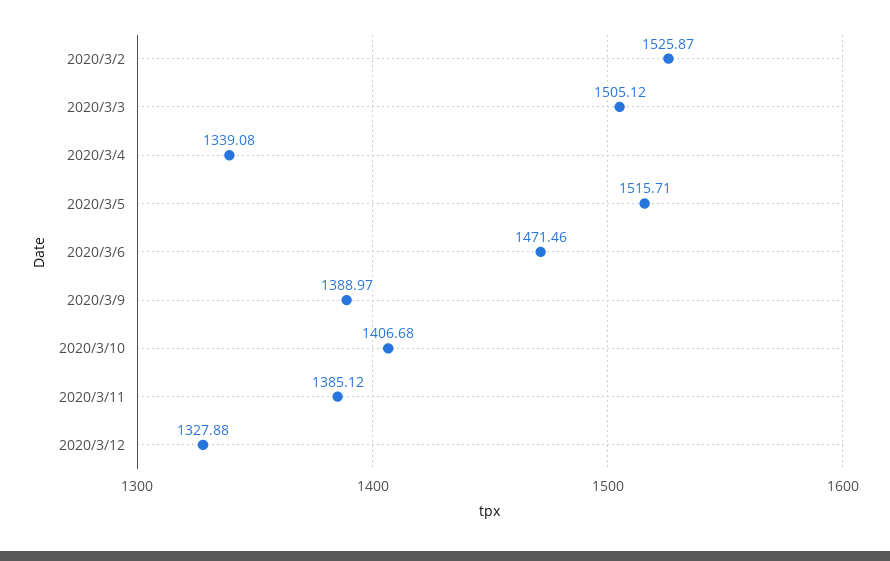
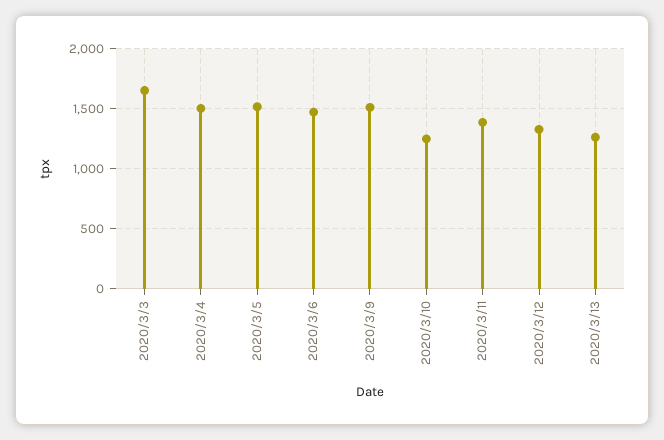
2020/3/2: 1525.87 -> none
2020/3/3: 1505.12 -> 1650
2020/3/4: 1339.08 -> 1500
2020/3/9: 1388.97 -> 1500
2020/3/10: 1406.68 -> 1250
2020/3/13: none -> 1250

